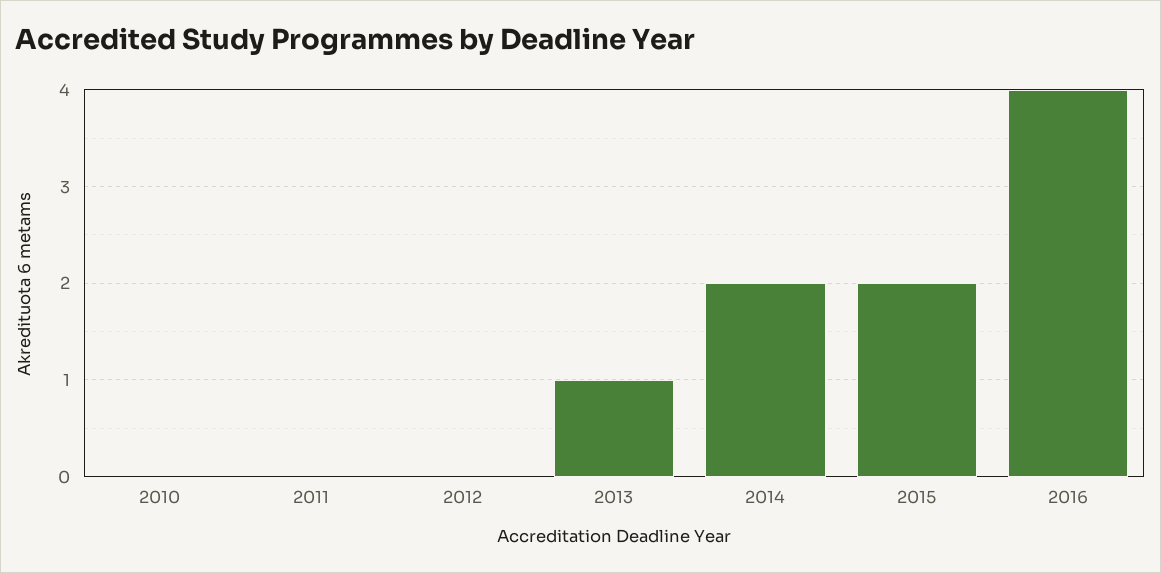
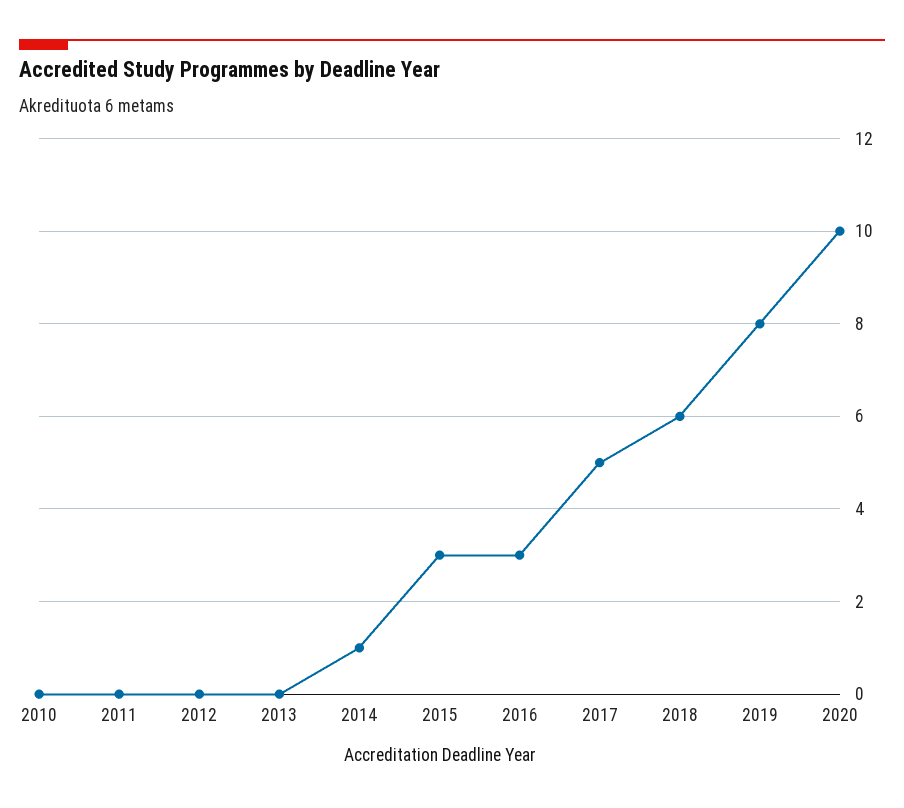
2013: 1 -> 0
2014: 2 -> 1
2015: 2 -> 3
2016: 4 -> 3
2017: none -> 5
2018: none -> 6
2019: none -> 8
2020: none -> 10

